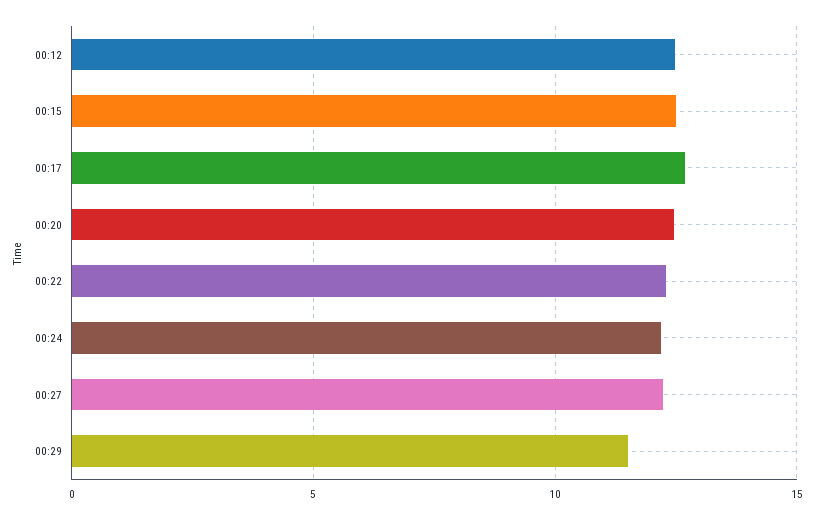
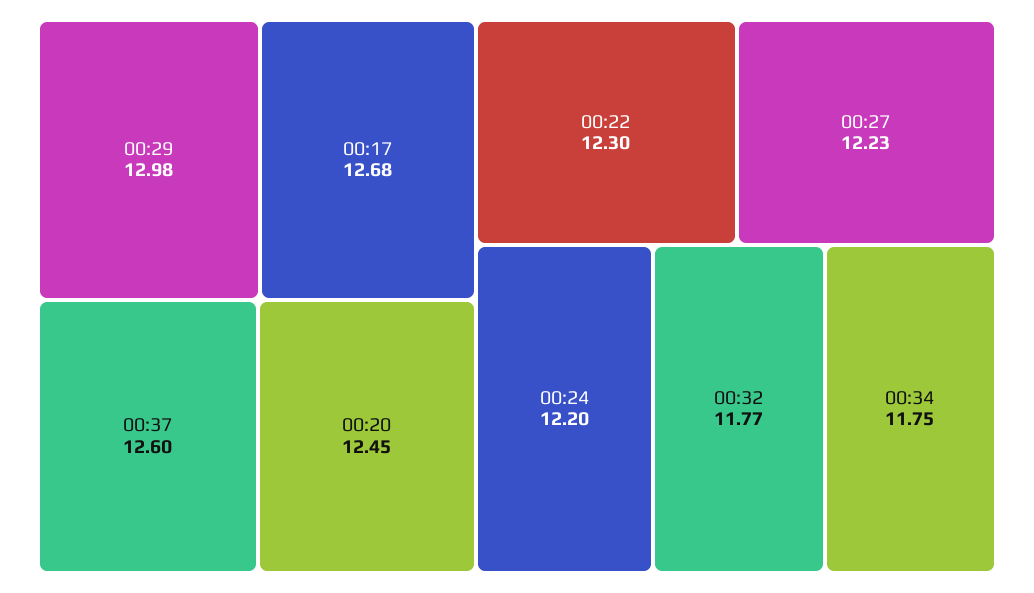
00:12: 12.5 -> none
00:15: 12.5 -> none
00:29: 11.5 -> 12.98
00:37: none -> 12.6
00:32: none -> 11.77
00:34: none -> 11.75

